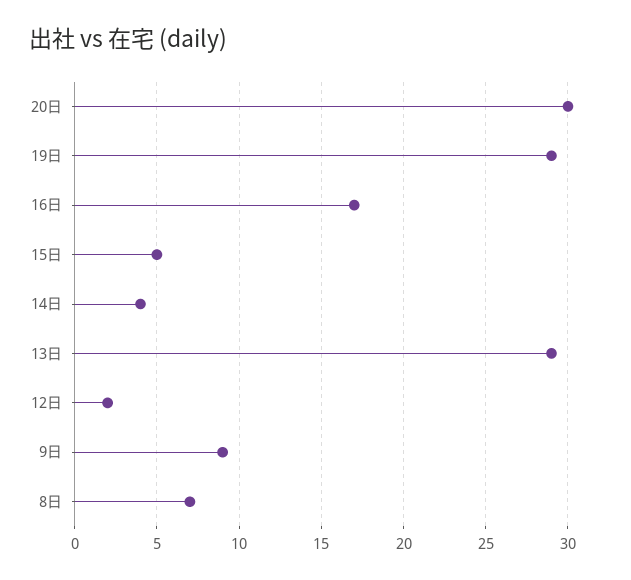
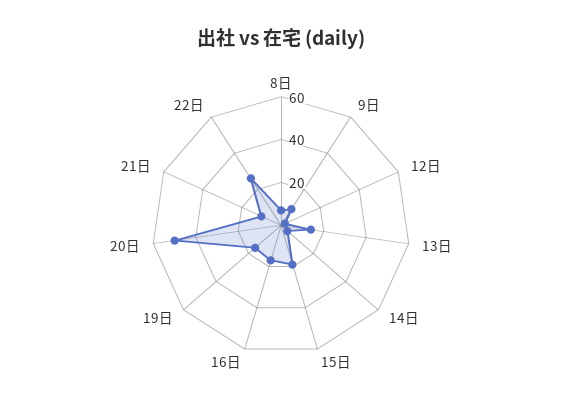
20日: 30 -> 50
19日: 29 -> 15
15日: 5 -> 20
13日: 29 -> 15
21日: none -> 10
22日: none -> 25

